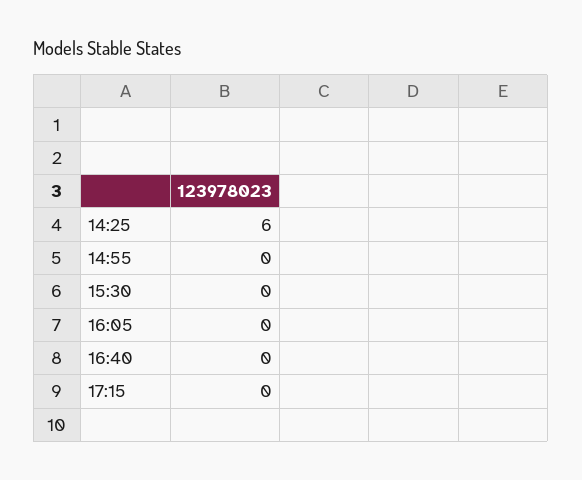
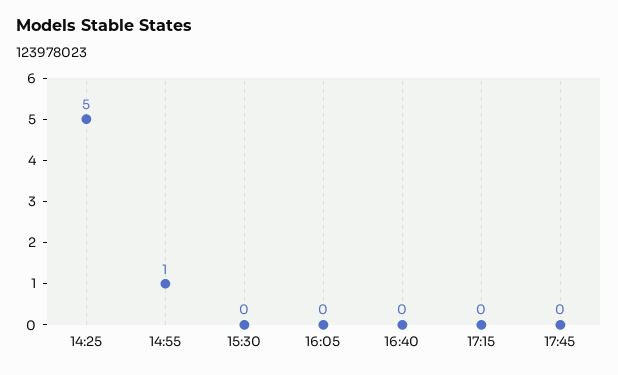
14:25: 6 -> 5
14:55: 0 -> 1
17:45: none -> 0

